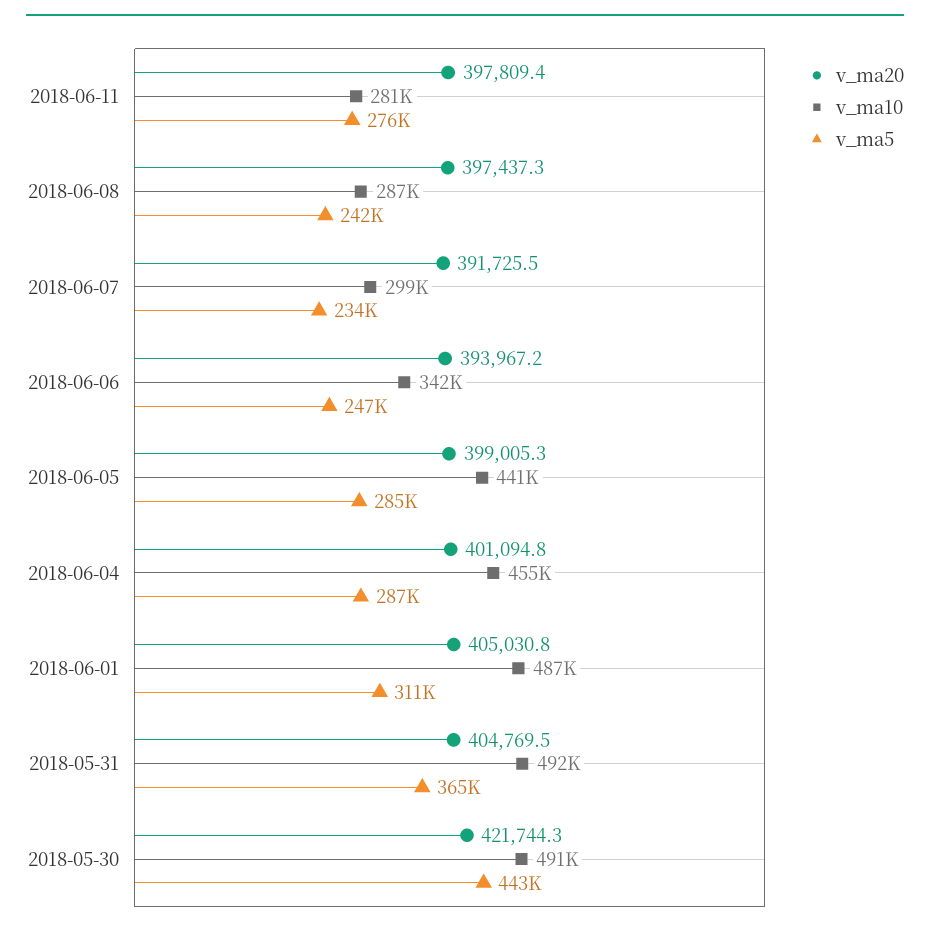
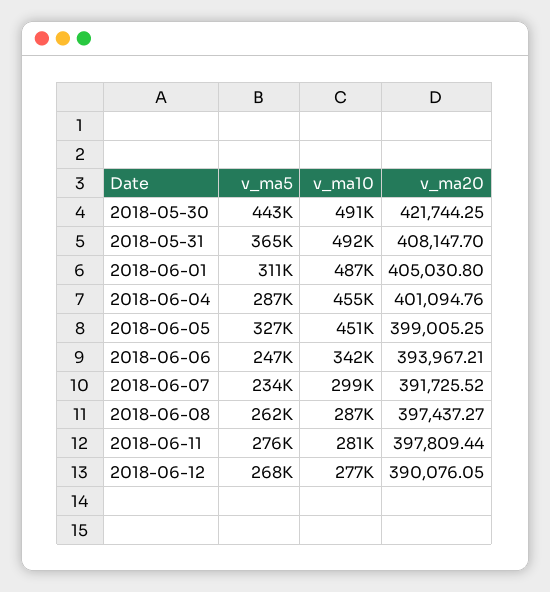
v_ma5, 2018-06-08: 242000 -> 262000
v_ma10, 2018-06-05: 441000 -> 451000
v_ma5, 2018-06-05: 285000 -> 327000
v_ma20, 2018-05-31: 404769.5 -> 408147.7
v_ma5, 2018-06-12: none -> 268000
v_ma10, 2018-06-12: none -> 277000
v_ma20, 2018-06-12: none -> 390076.05

